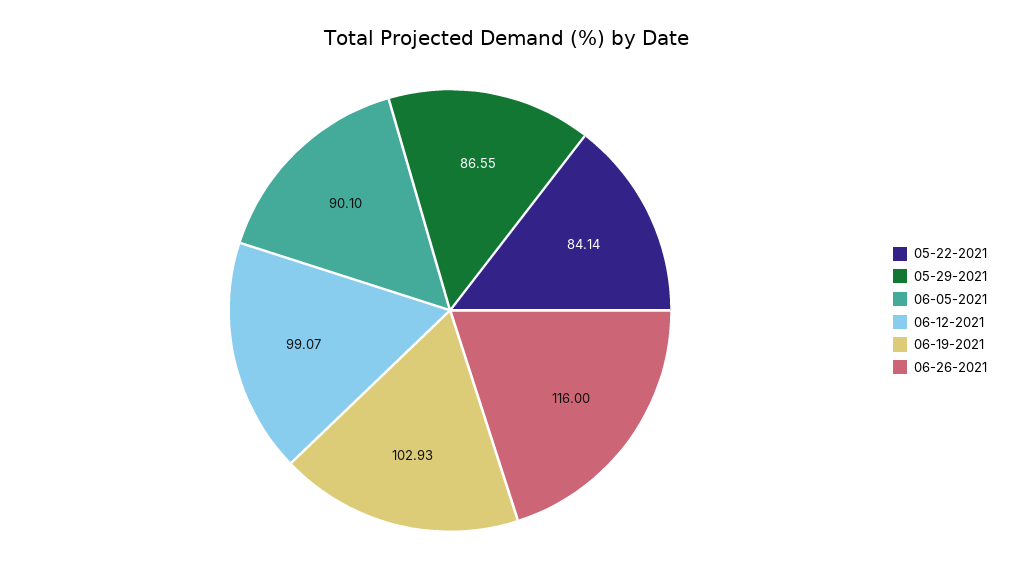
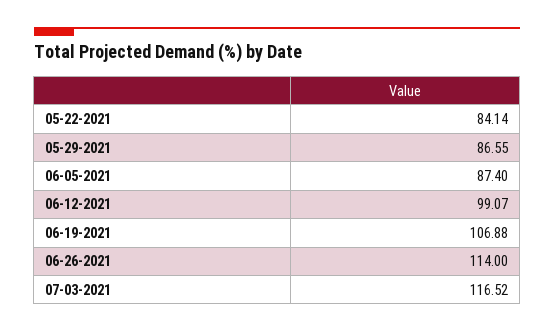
06-05-2021: 90.1 -> 87.4
06-19-2021: 102.93 -> 106.88
06-26-2021: 116 -> 114
07-03-2021: none -> 116.52

